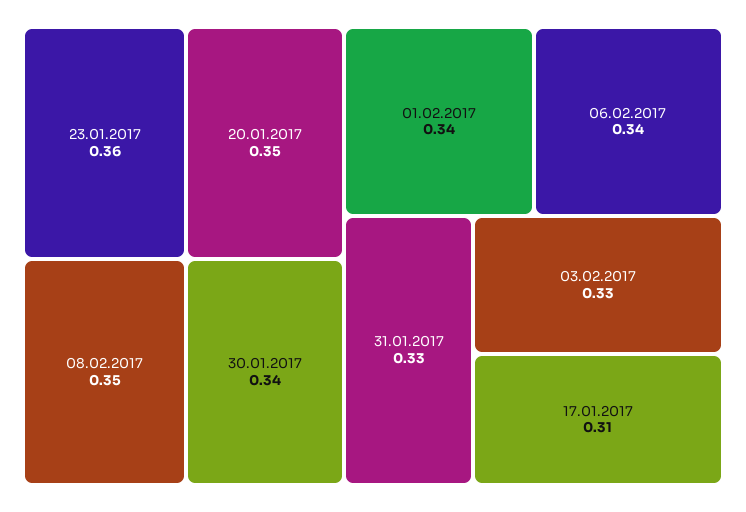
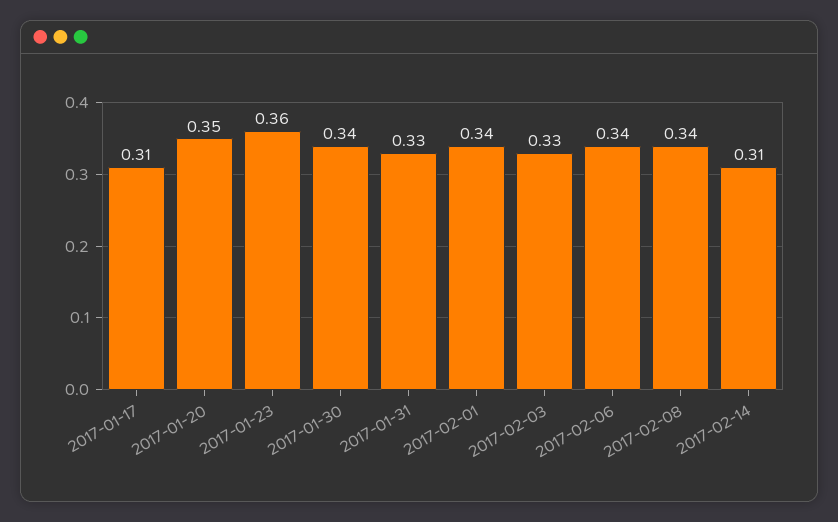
08.02.2017: 0.35 -> 0.34
2017-02-14: none -> 0.31

